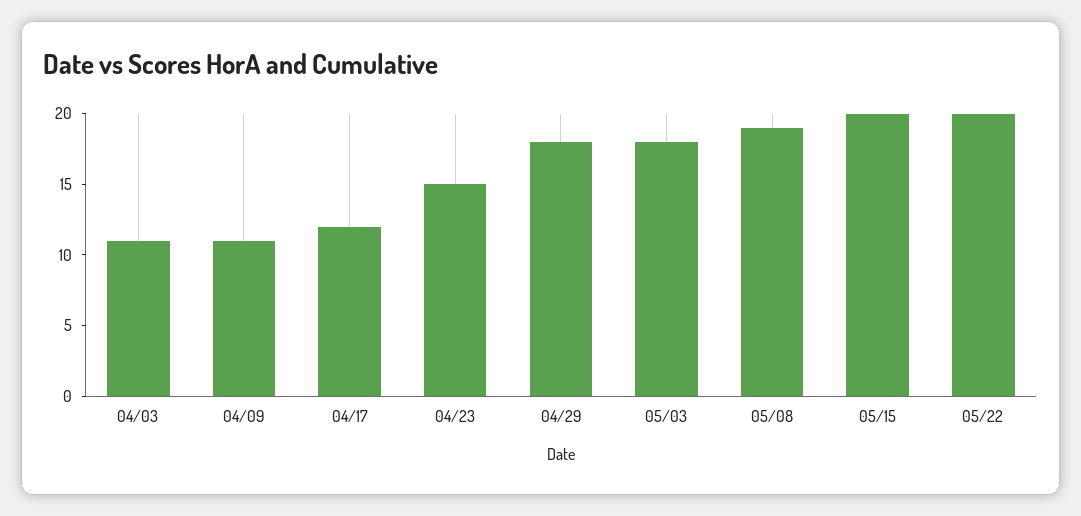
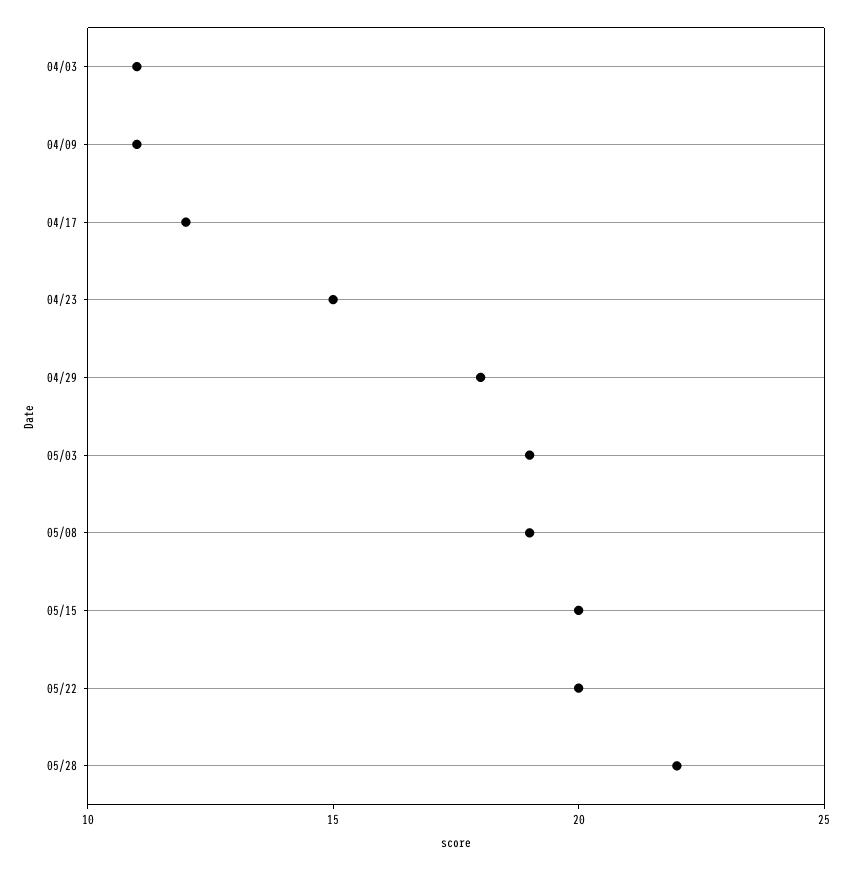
05/03: 18 -> 19
05/28: none -> 22

